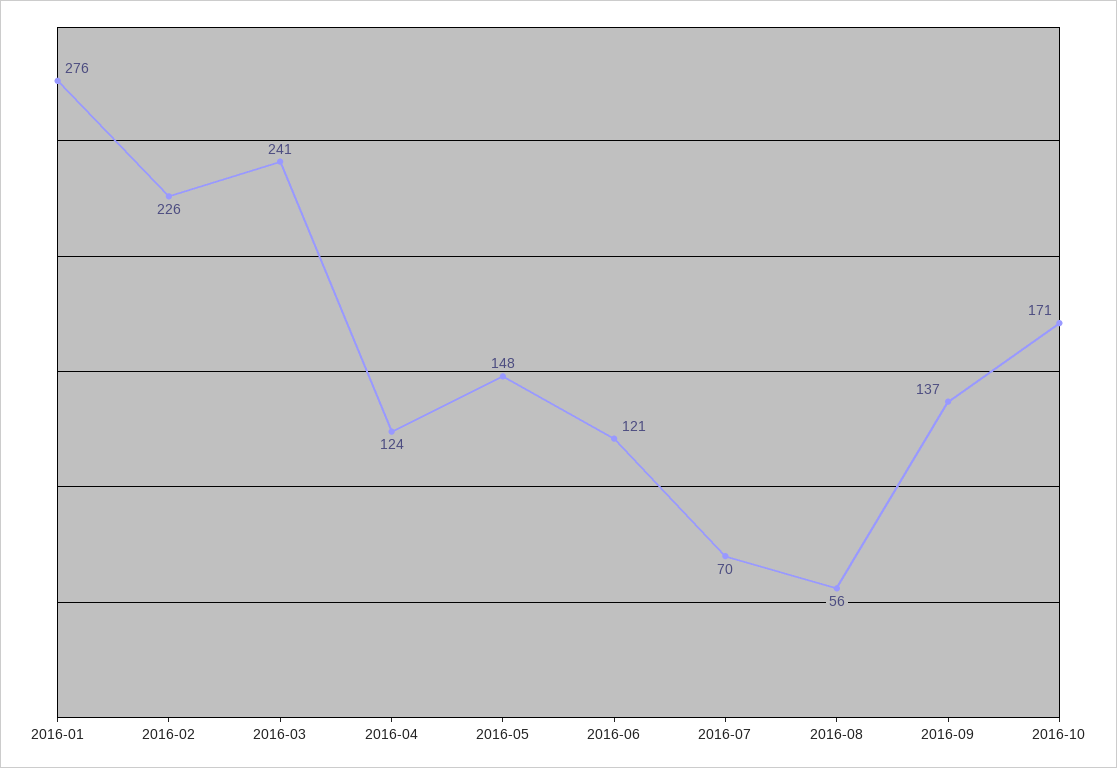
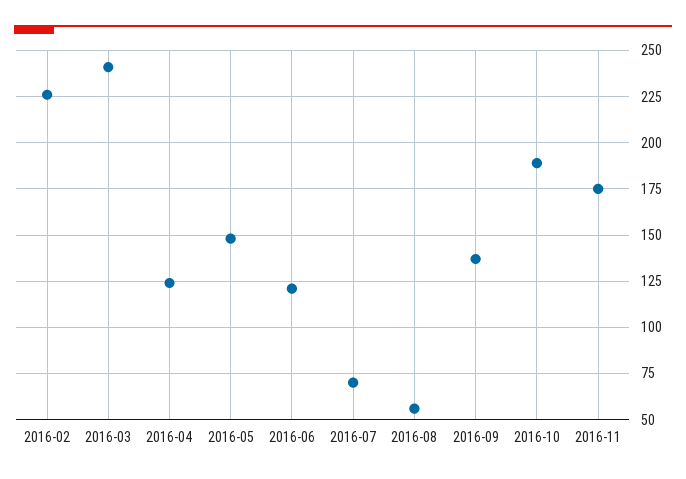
2016-01: 276 -> none
2016-10: 171 -> 190
2016-11: none -> 175

